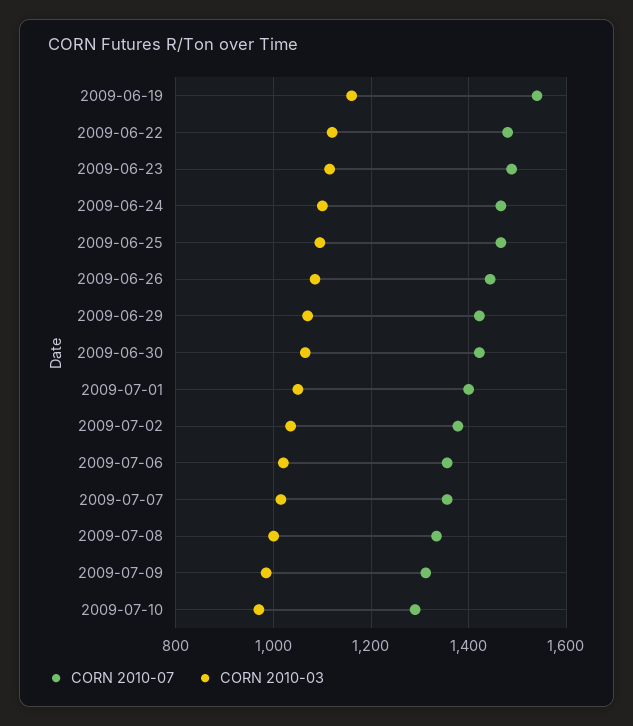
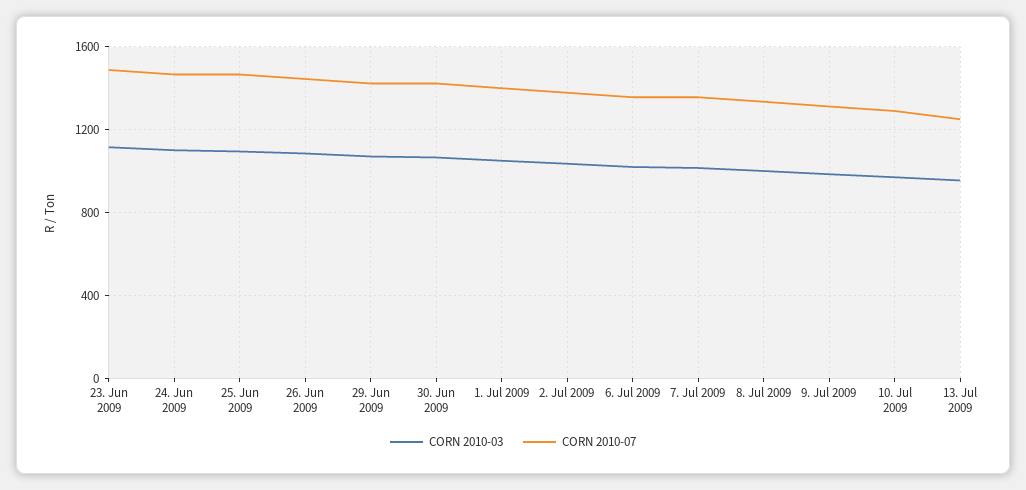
CORN 2010-07, 2009-06-19: 1540 -> none
CORN 2010-03, 2009-06-19: 1160 -> none
CORN 2010-07, 2009-06-22: 1480 -> none
CORN 2010-03, 2009-06-22: 1120 -> none
CORN 2010-03, 13. Jul 2009: none -> 950
CORN 2010-07, 13. Jul 2009: none -> 1250

